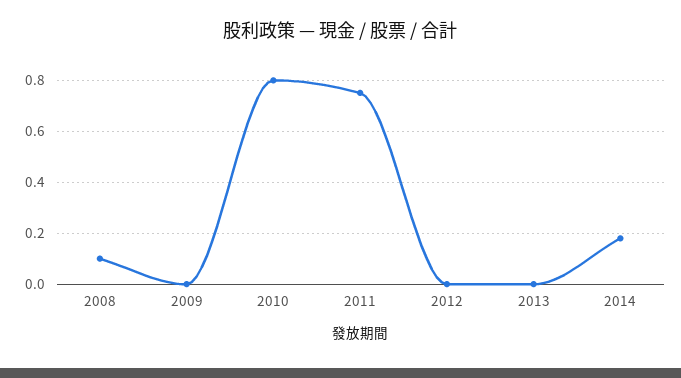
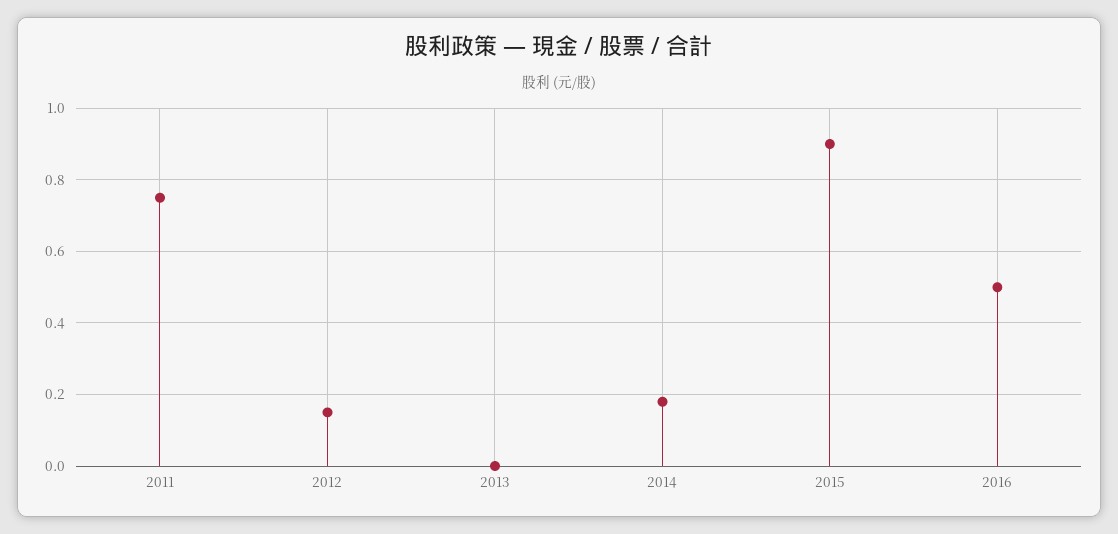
2008: 0.1 -> none
2009: 0 -> none
2010: 0.8 -> none
2012: 0 -> 0.15
2015: none -> 0.9
2016: none -> 0.5

